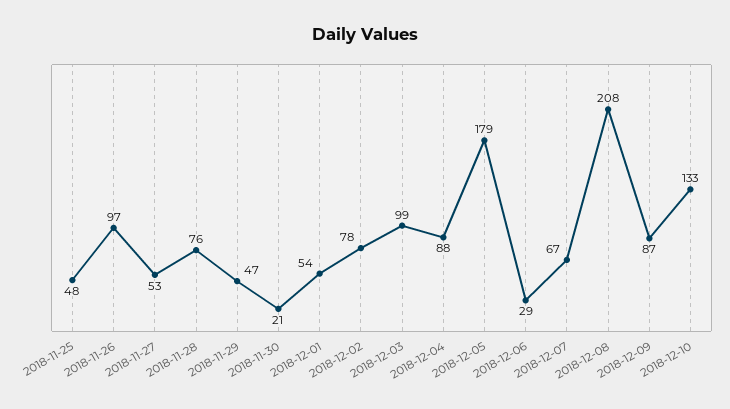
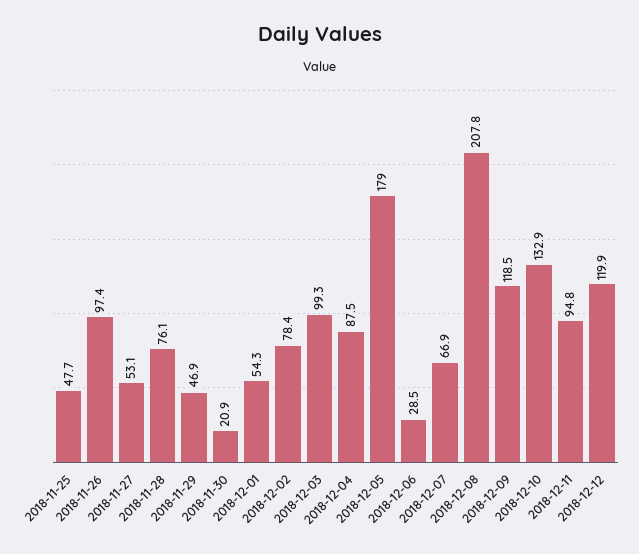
2018-12-09: 87 -> 118.5
2018-12-11: none -> 94.8
2018-12-12: none -> 119.9

